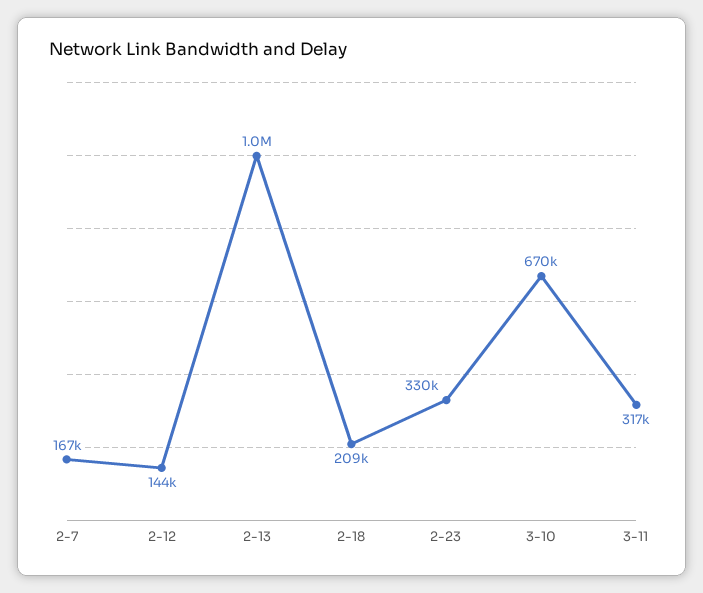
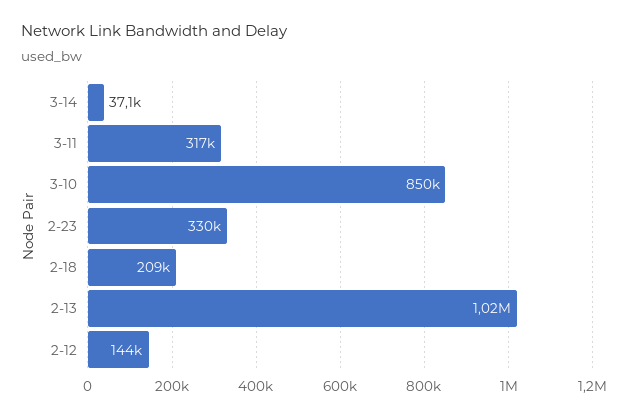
2-7: 167000 -> none
3-10: 670000 -> 850000
3-14: none -> 37100

